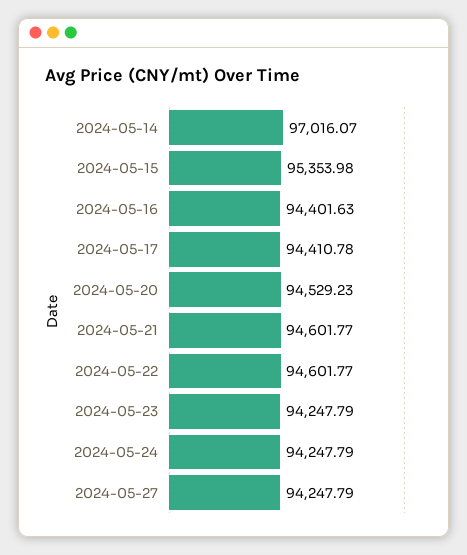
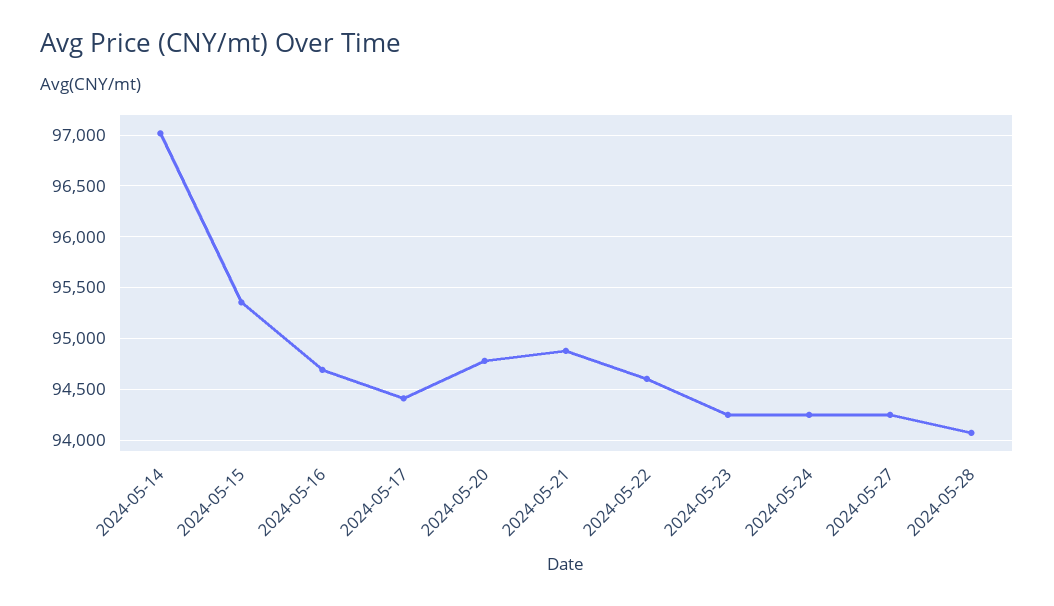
2024-05-16: 94401.63 -> 94700
2024-05-20: 94529.23 -> 94800
2024-05-21: 94601.77 -> 94900
2024-05-28: none -> 94100

